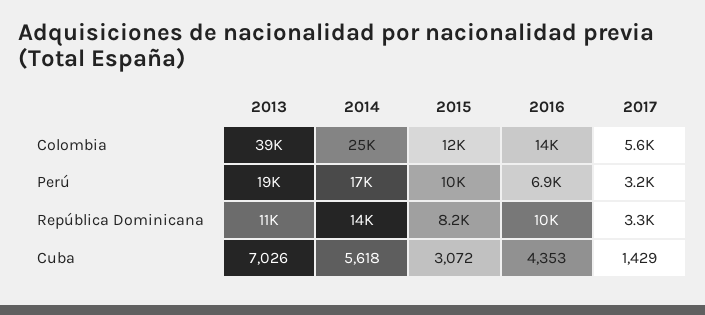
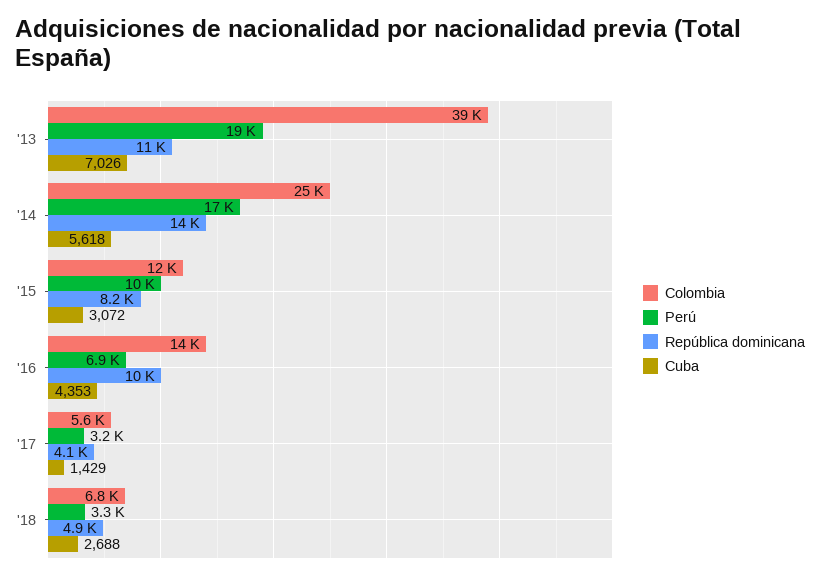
República Dominicana, 2017: 3300 -> 4100
Colombia, '18: none -> 6800
Perú, '18: none -> 3300
República Dominicana, '18: none -> 4900
Cuba, '18: none -> 2688

